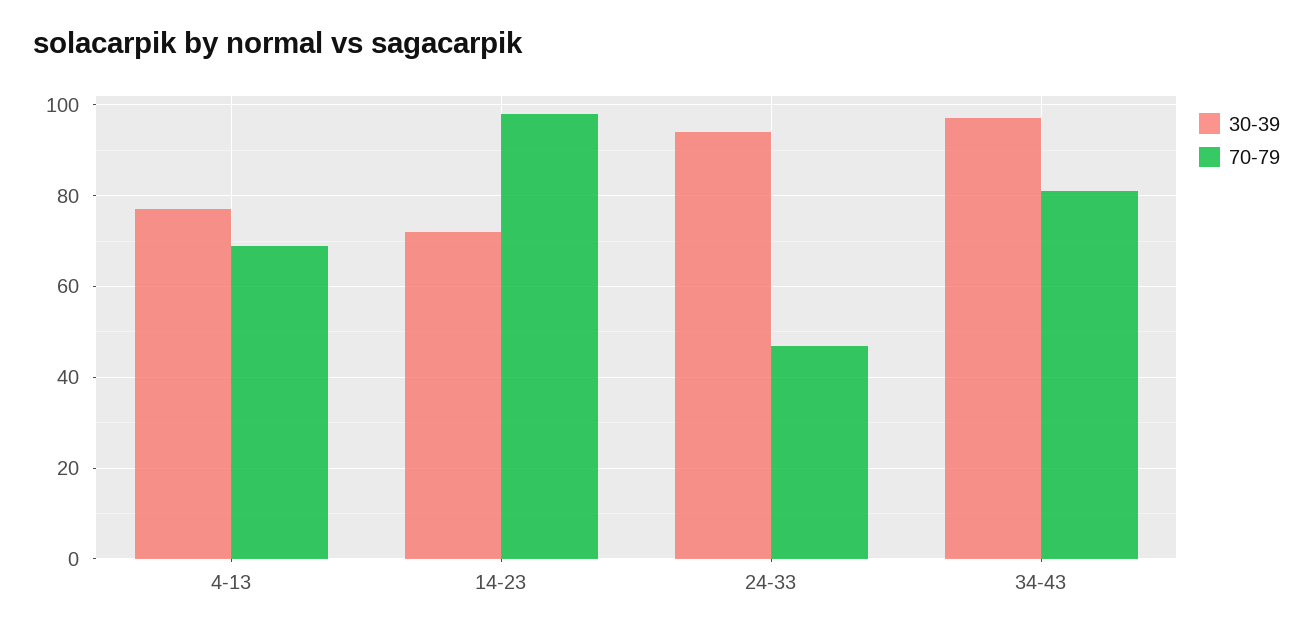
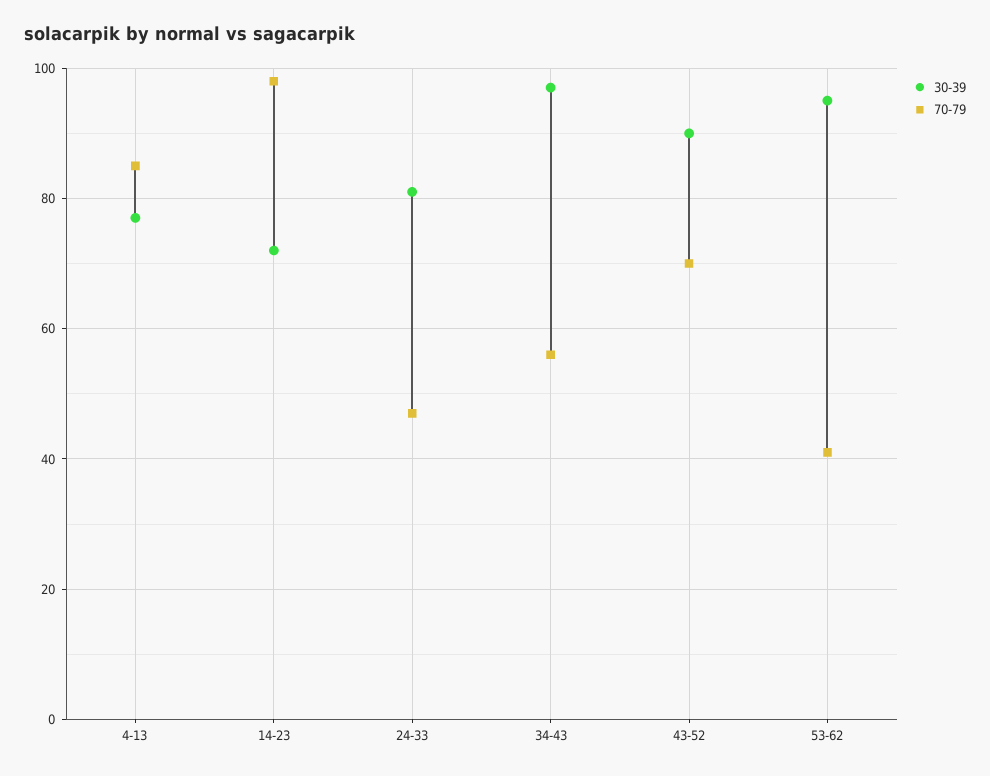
70-79, 4-13: 70 -> 85
30-39, 24-33: 95 -> 80
70-79, 34-43: 80 -> 55
30-39, 43-52: none -> 90
70-79, 43-52: none -> 70
30-39, 53-62: none -> 95
70-79, 53-62: none -> 40

